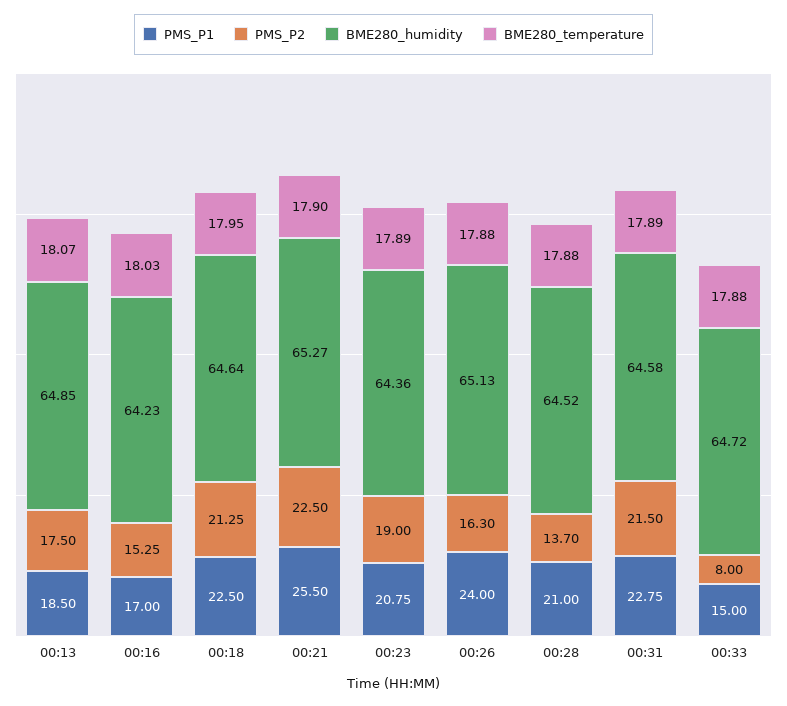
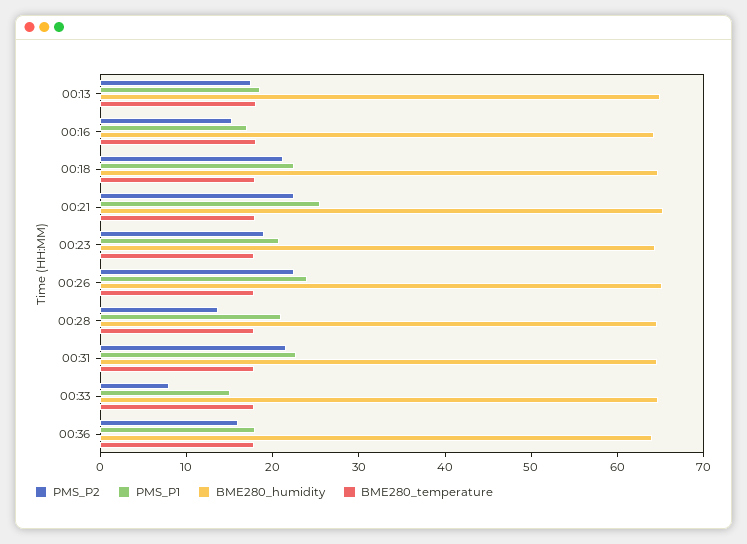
PMS_P2, 00:26: 16.3 -> 22
PMS_P2, 00:36: none -> 16
PMS_P1, 00:36: none -> 18
BME280_humidity, 00:36: none -> 64
BME280_temperature, 00:36: none -> 18

